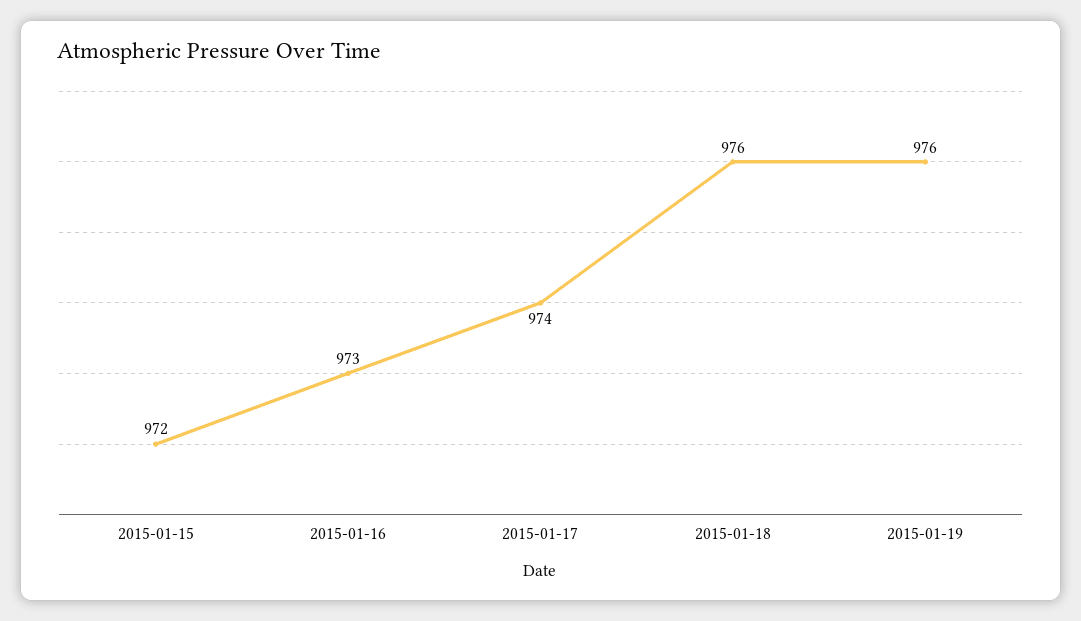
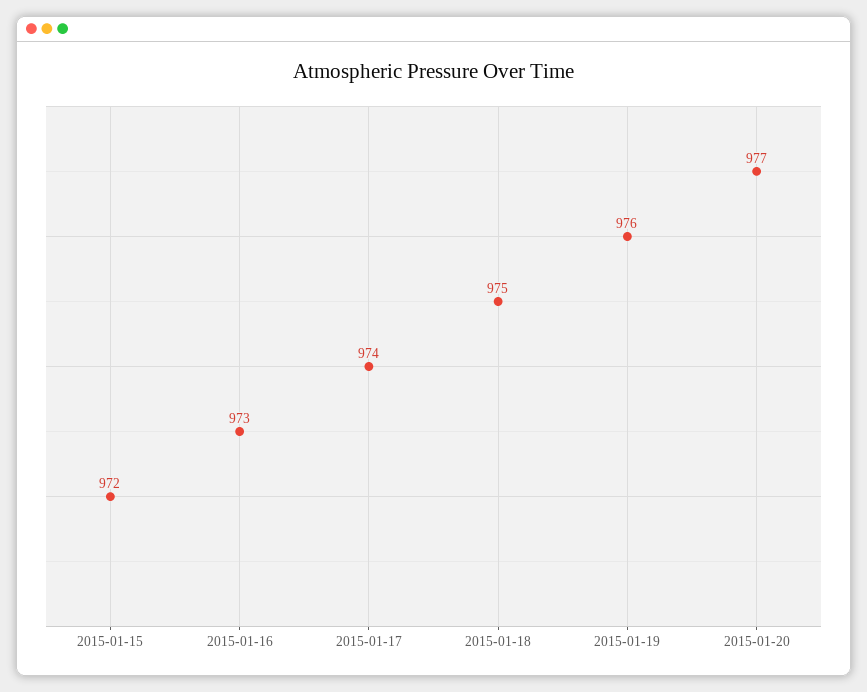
2015-01-18: 976 -> 975
2015-01-20: none -> 977

